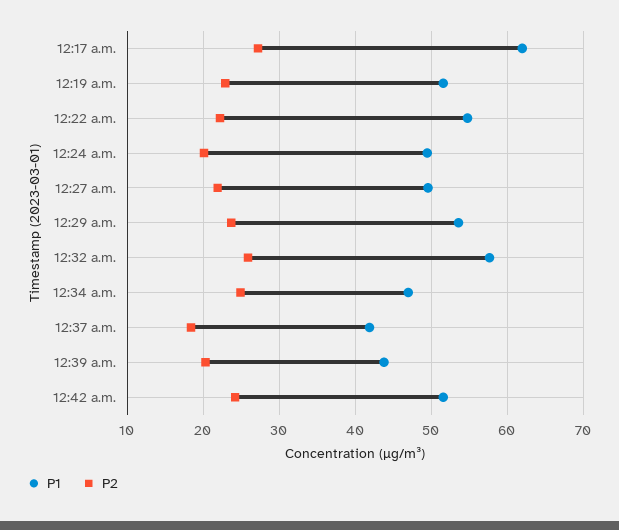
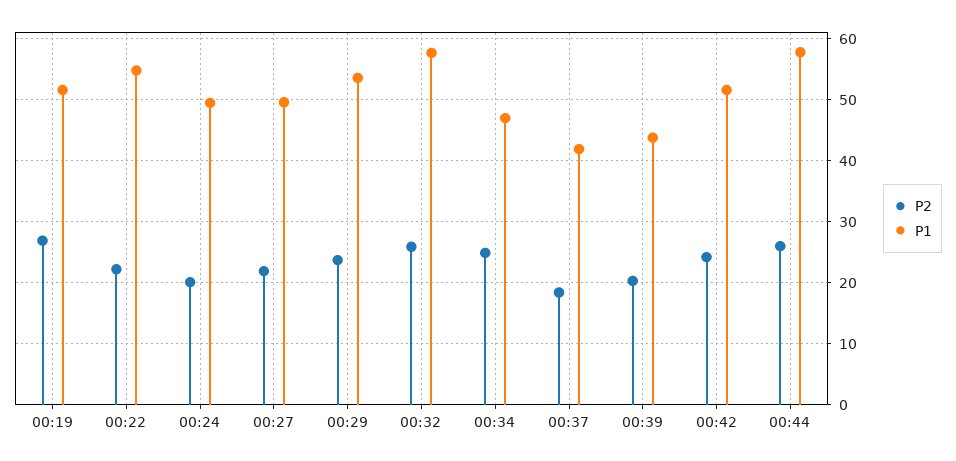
P1, 12:17 a.m.: 62 -> none
P2, 12:17 a.m.: 27 -> none
P2, 12:19 a.m.: 23 -> 27
P2, 00:44: none -> 26
P1, 00:44: none -> 58

